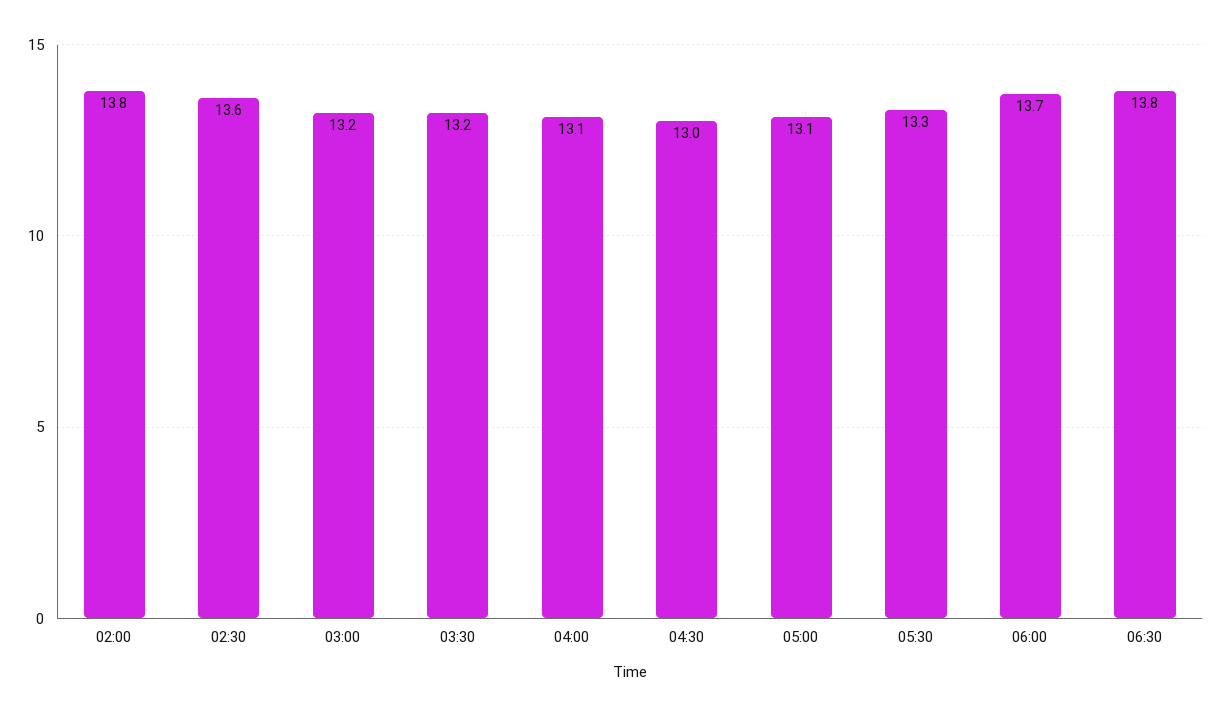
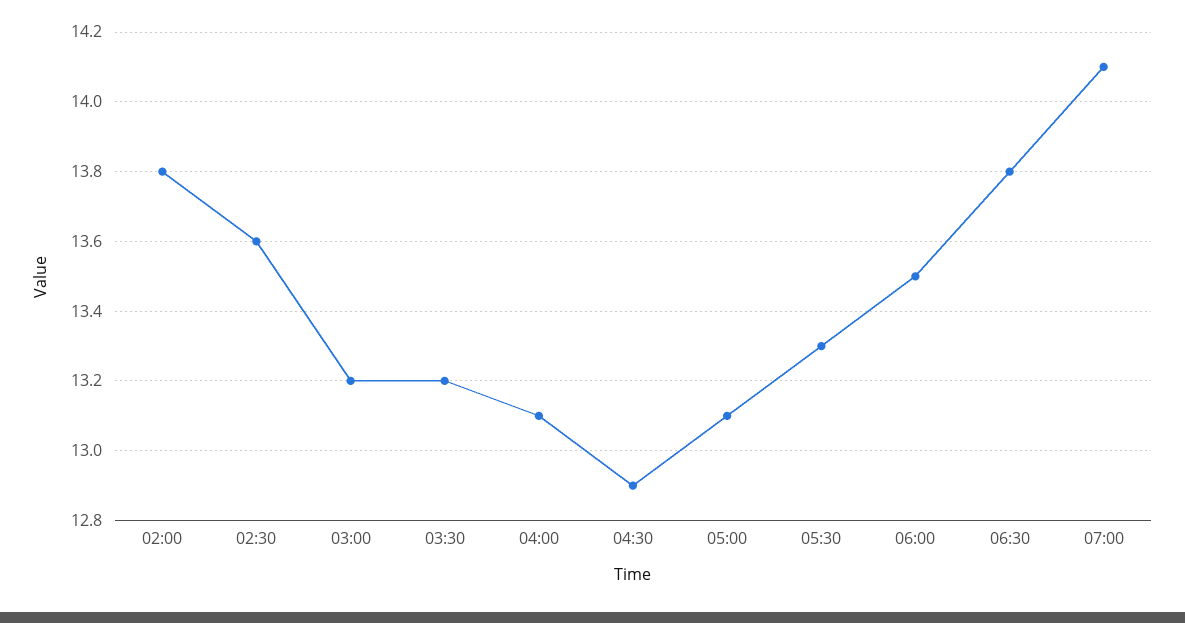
04:30: 13 -> 12.9
06:00: 13.7 -> 13.5
07:00: none -> 14.1

